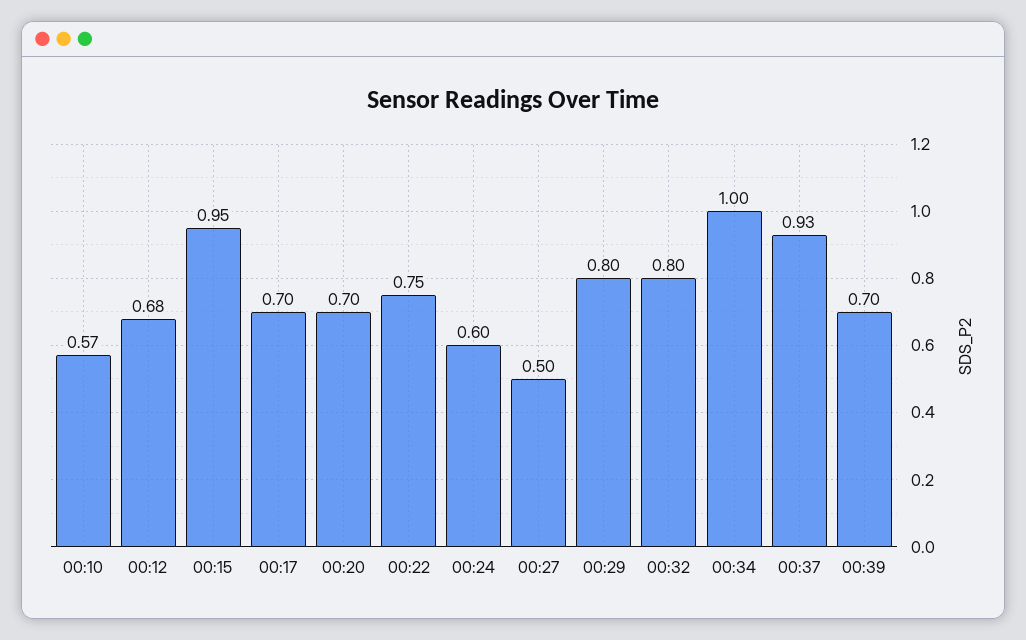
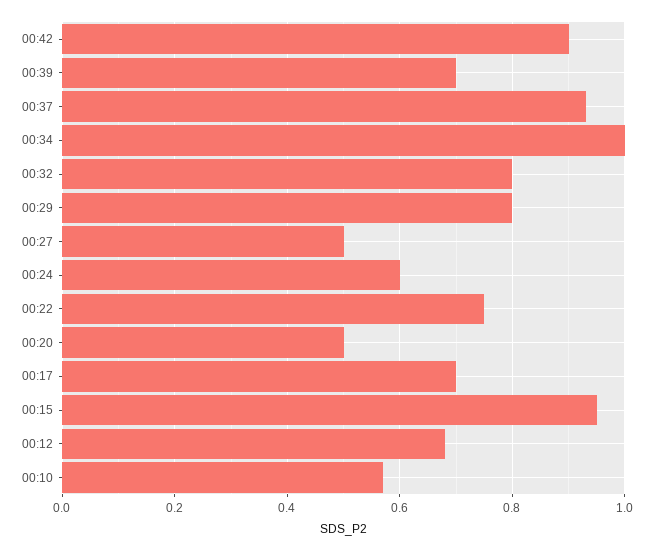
00:20: 0.7 -> 0.5
00:42: none -> 0.9

